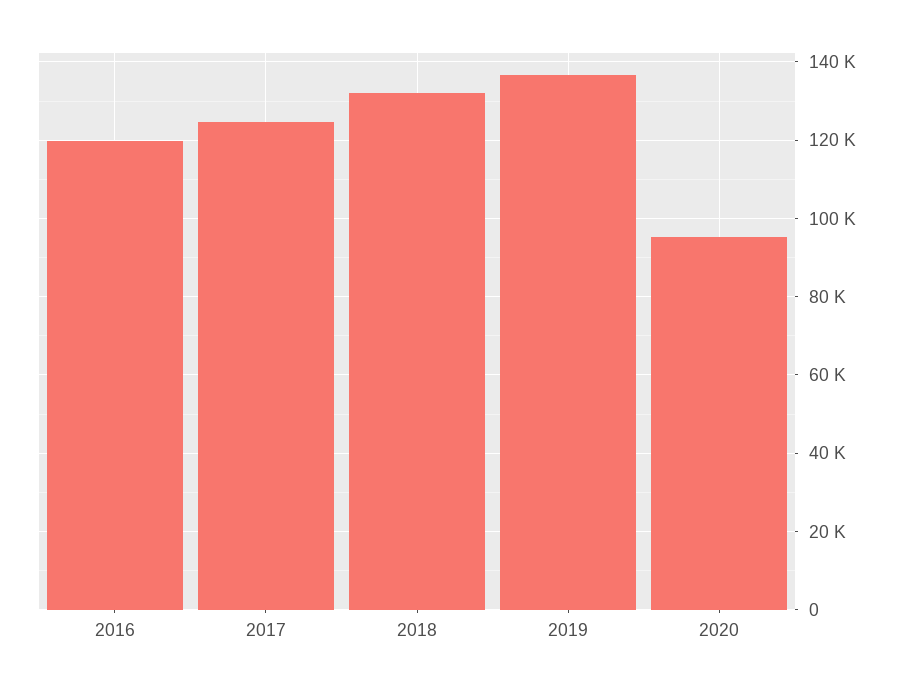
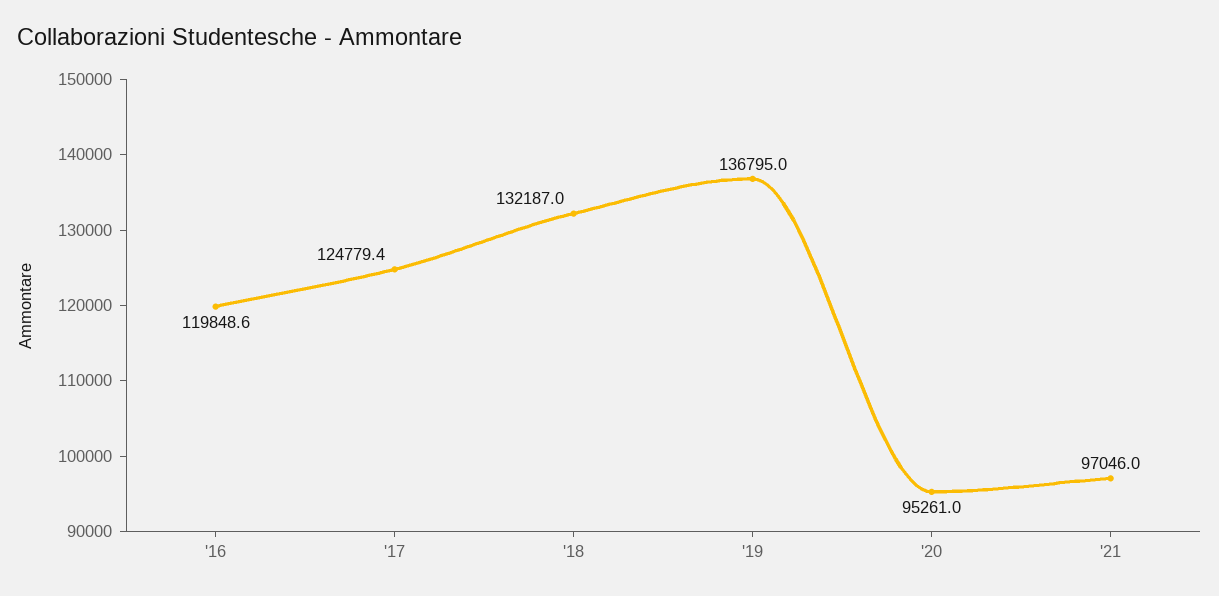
'21: none -> 97046

